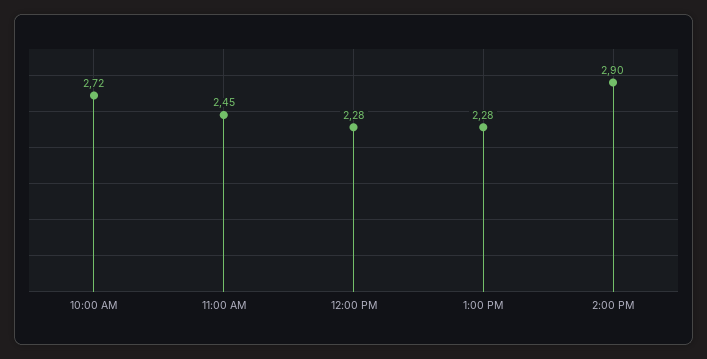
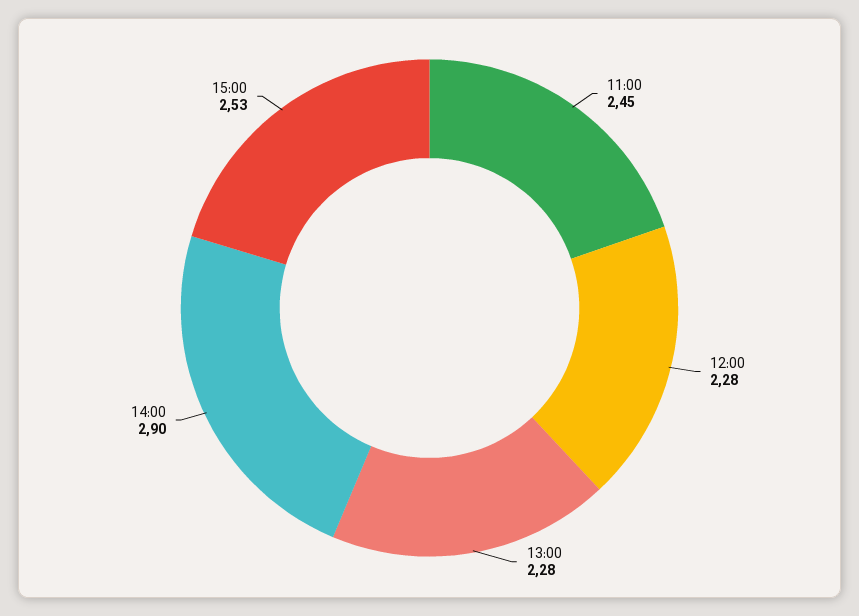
10:00 AM: 2.72 -> none
15:00: none -> 2.53

